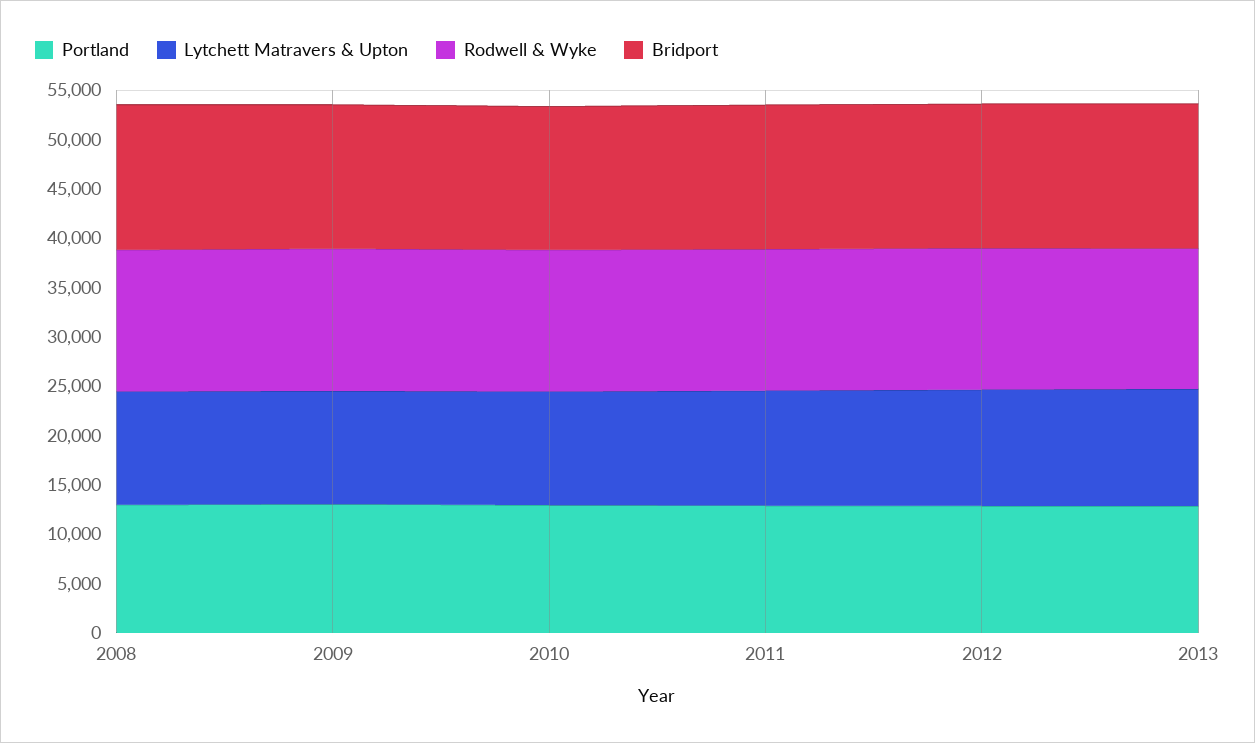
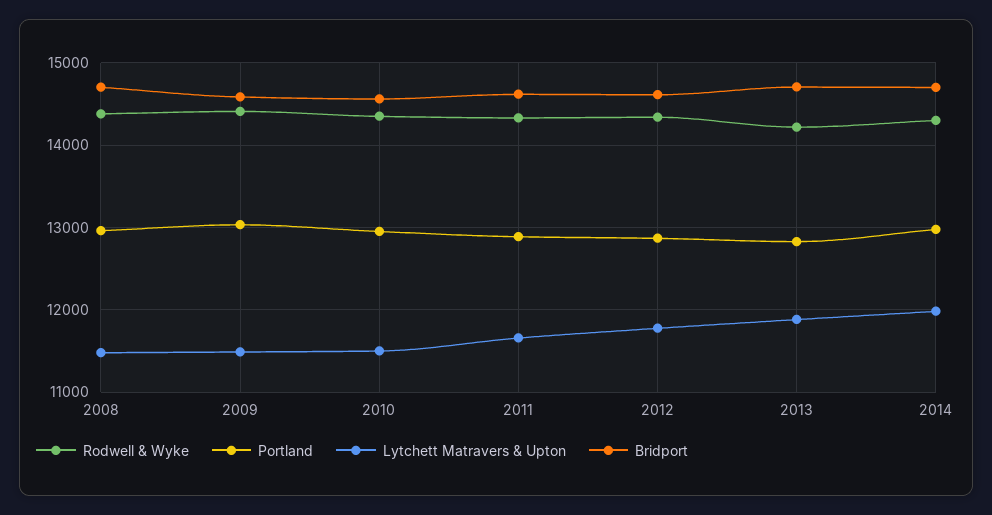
Rodwell & Wyke, 2014: none -> 14300
Portland, 2014: none -> 13000
Lytchett Matravers & Upton, 2014: none -> 12000
Bridport, 2014: none -> 14700

